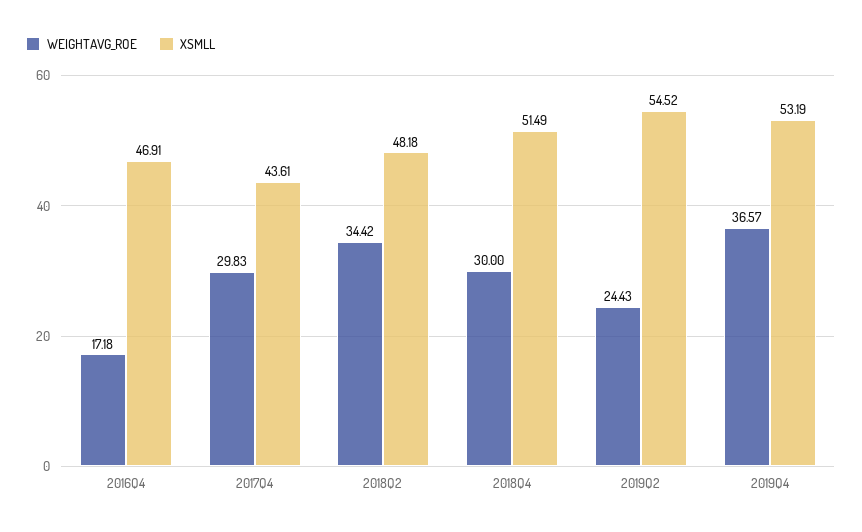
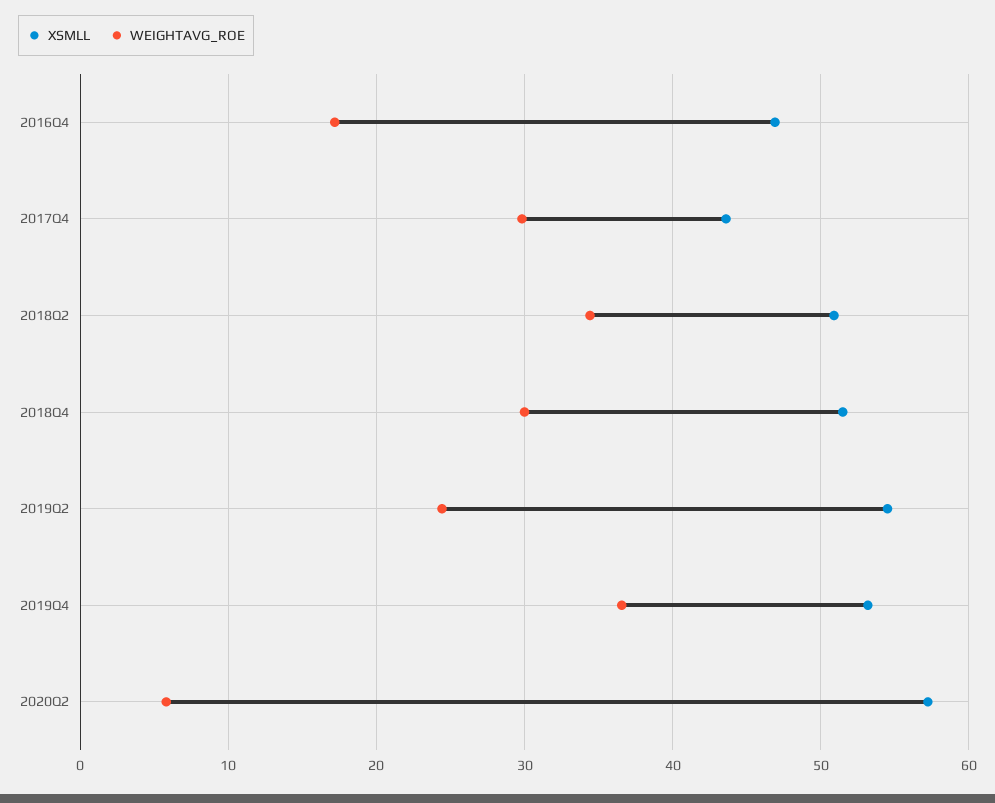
XSMLL, 2018Q2: 48.18 -> 51
XSMLL, 2020Q2: none -> 57
WEIGHTAVG_ROE, 2020Q2: none -> 6

